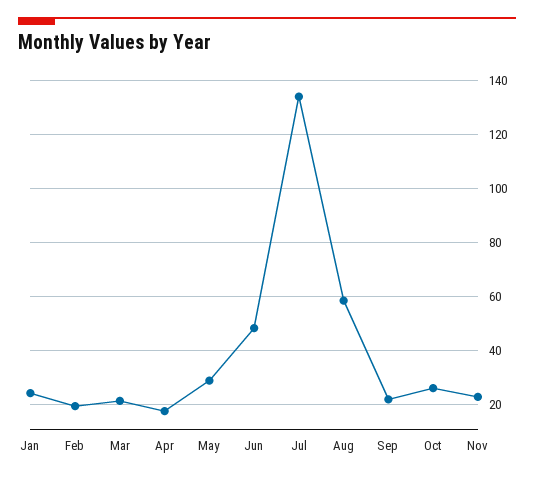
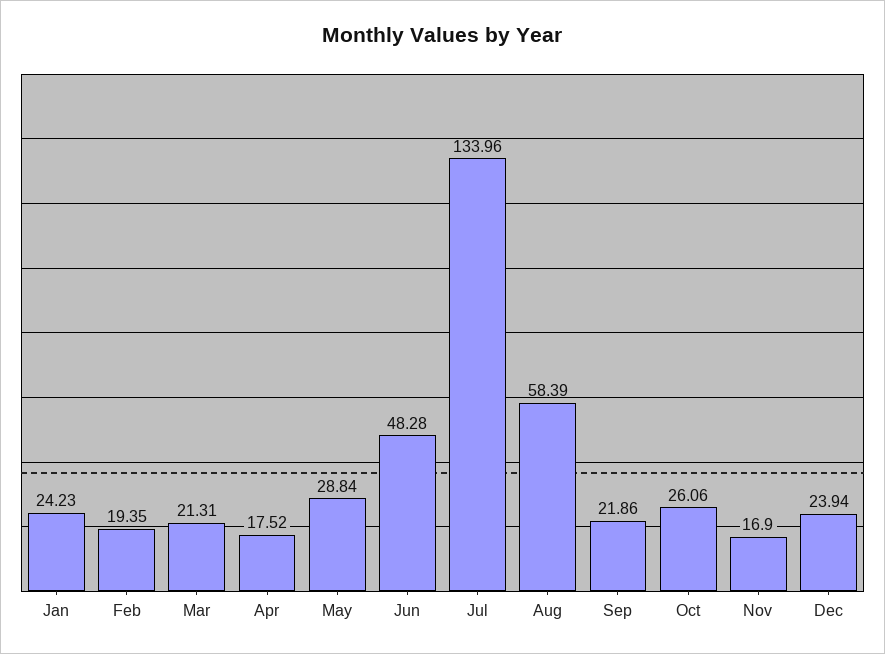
Nov: 22.5 -> 16.9
Dec: none -> 23.94

